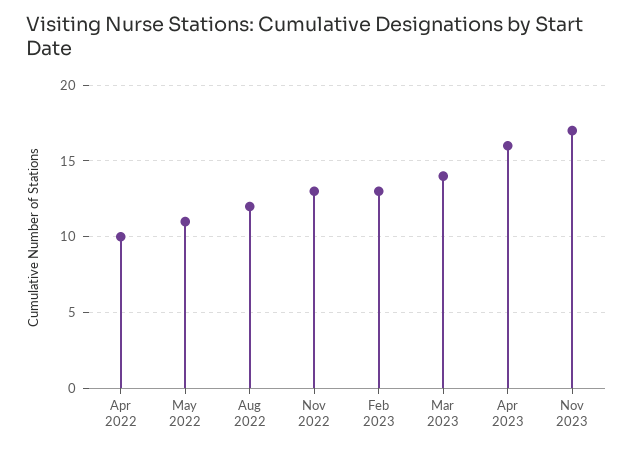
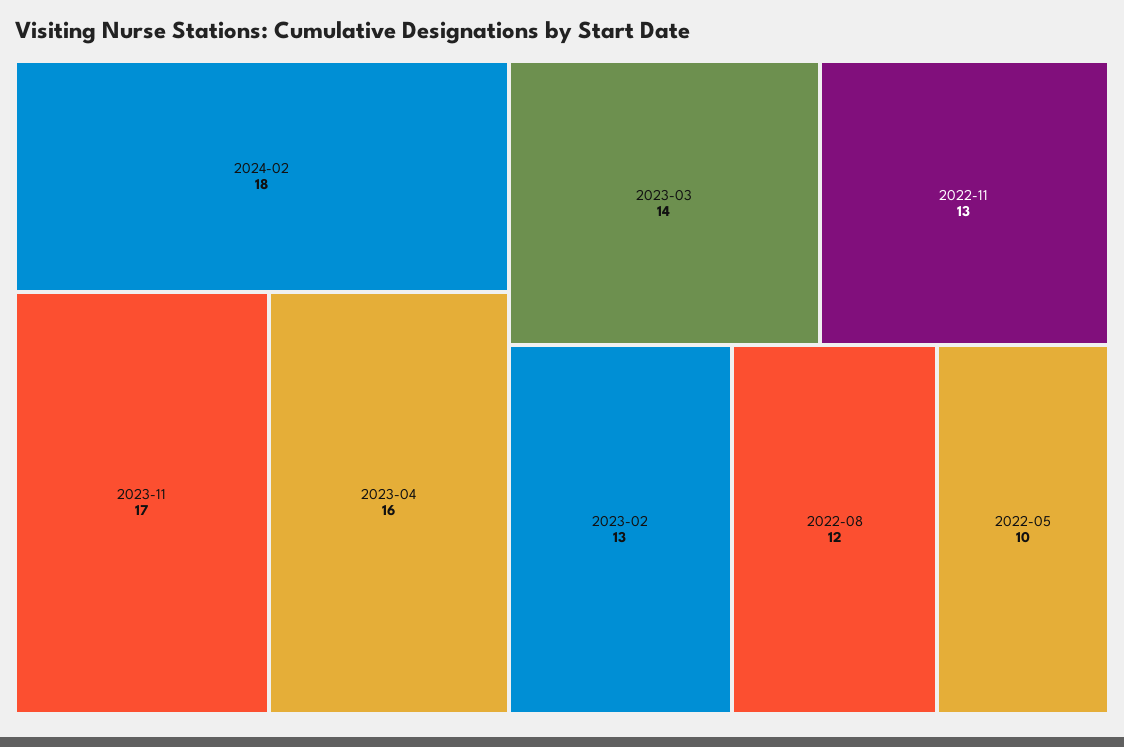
Apr 2022: 10 -> none
May 2022: 11 -> 10
2024-02: none -> 18

